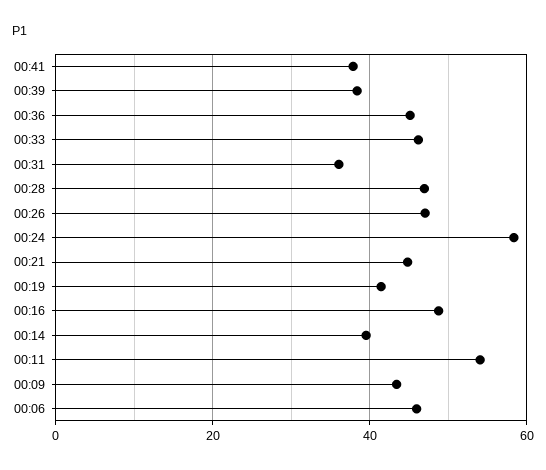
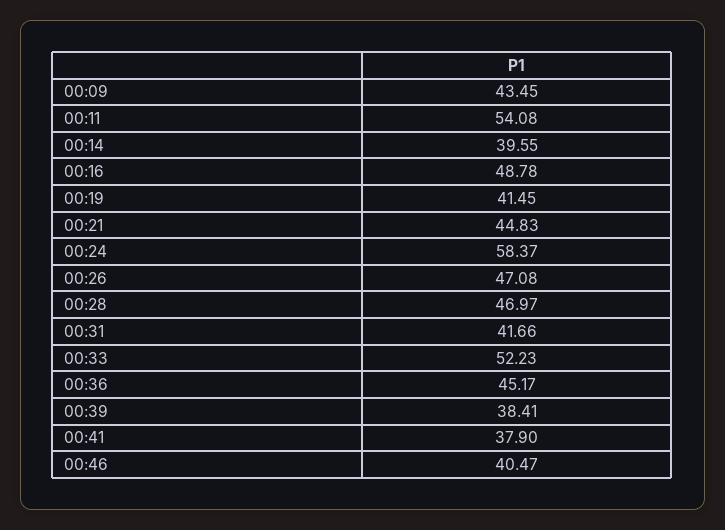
00:33: 46 -> 52.23
00:31: 36 -> 41.66
00:06: 46 -> none
00:46: none -> 40.47

